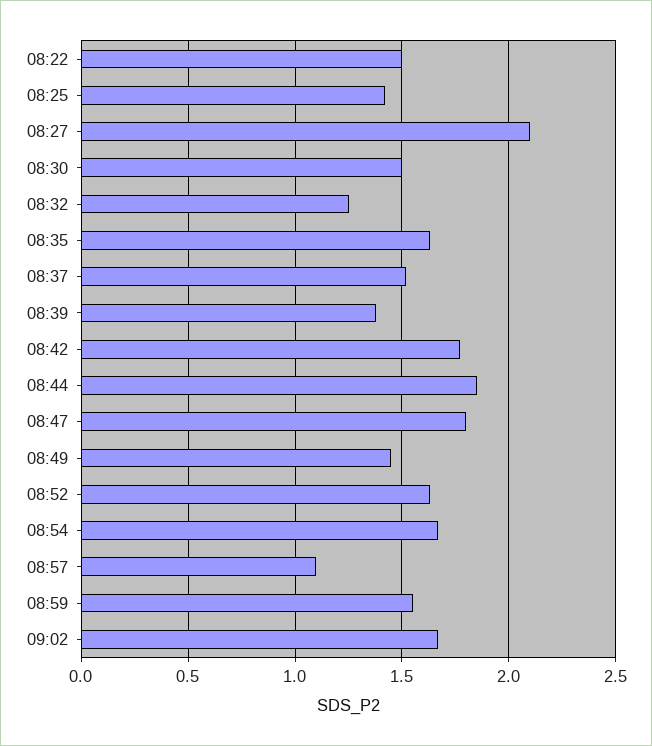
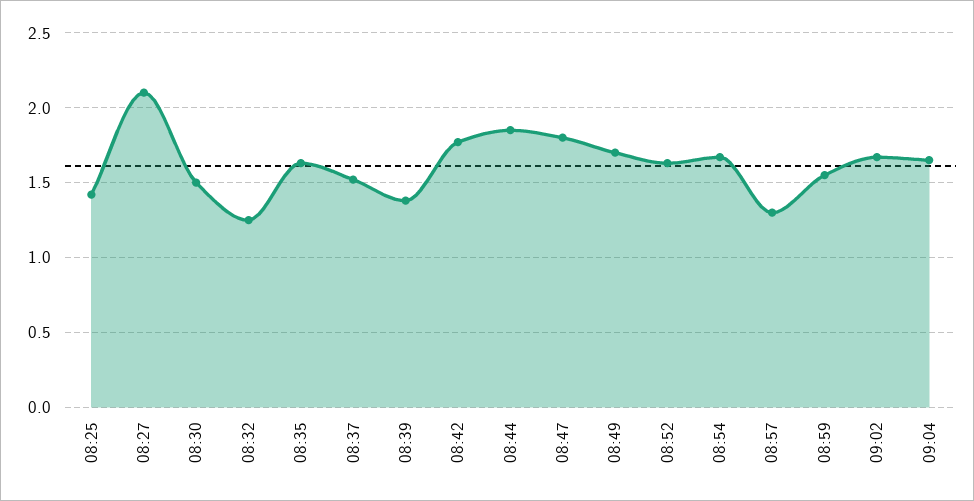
08:22: 1.5 -> none
08:49: 1.45 -> 1.7
08:57: 1.1 -> 1.3
09:04: none -> 1.65

